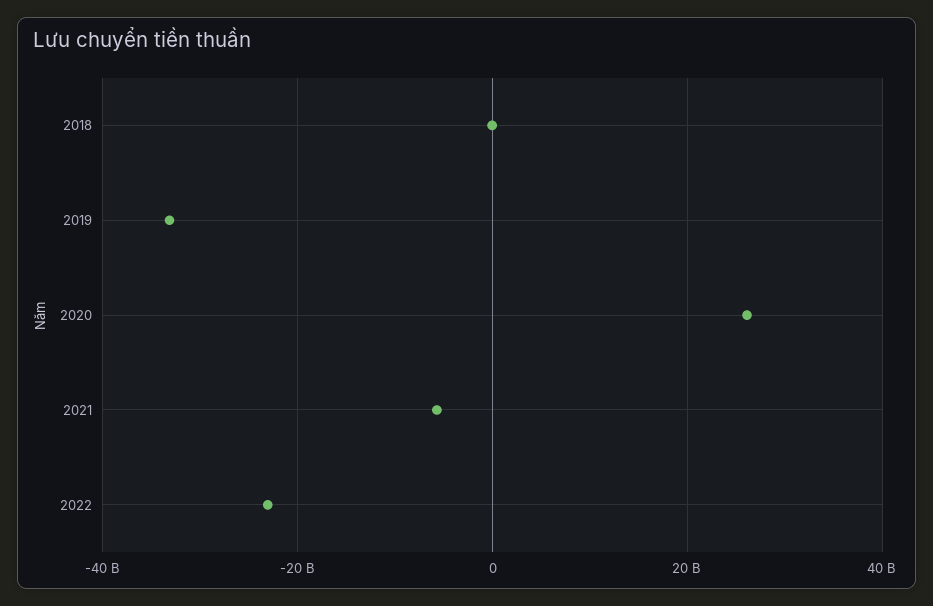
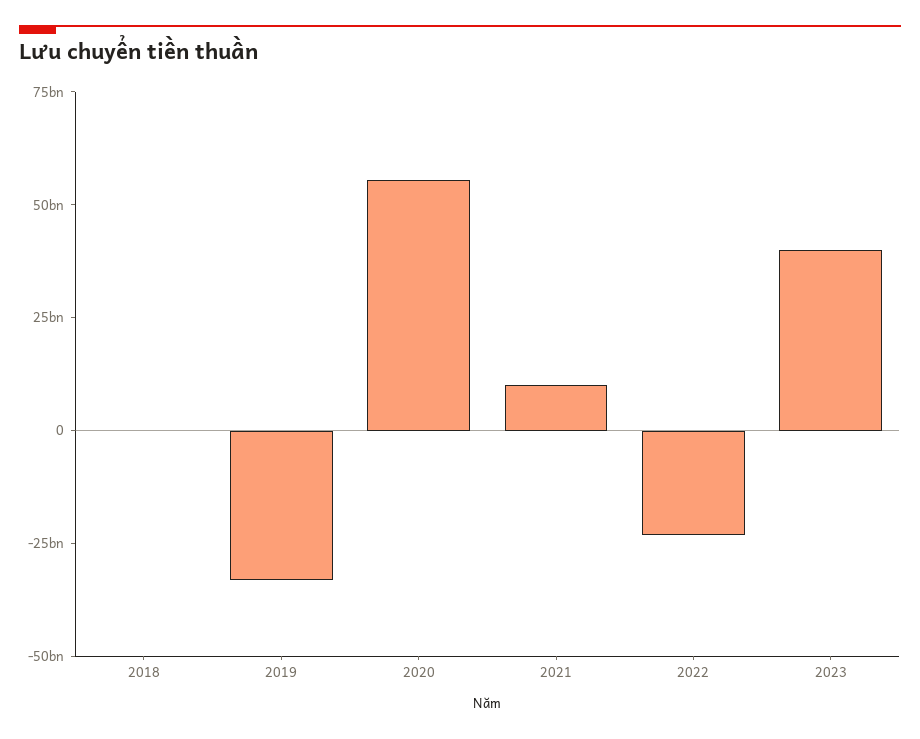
2020: 26000000000 -> 55000000000
2021: -6000000000 -> 10000000000
2023: none -> 40000000000

